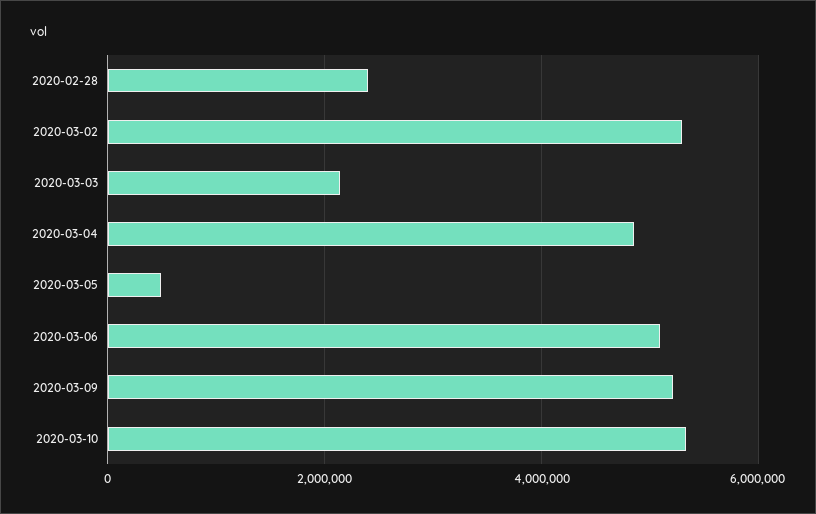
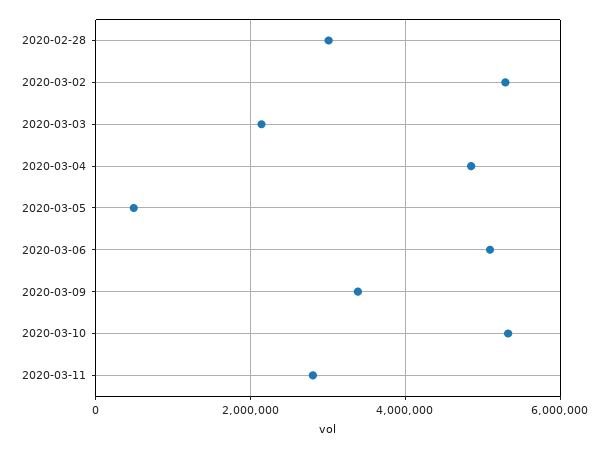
2020-02-28: 2400000 -> 3000000
2020-03-09: 5200000 -> 3400000
2020-03-11: none -> 2800000

